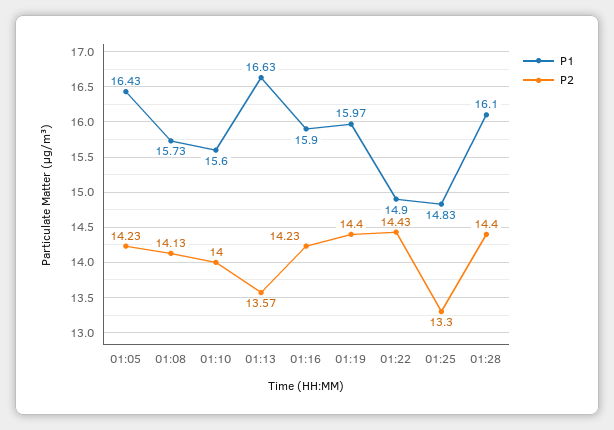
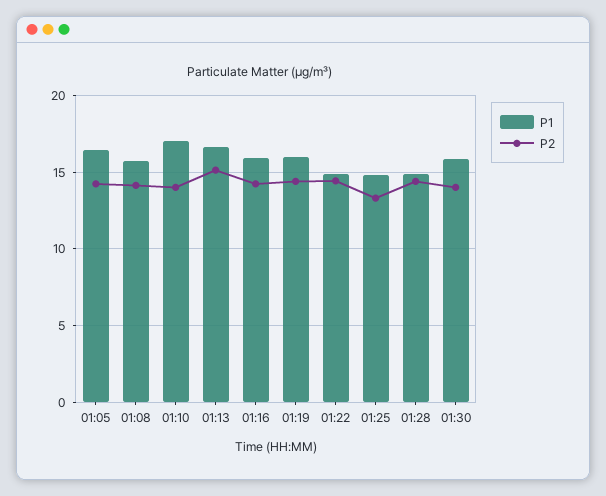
P1, 01:10: 15.6 -> 17
P2, 01:13: 13.57 -> 15
P1, 01:28: 16.1 -> 15
P1, 01:30: none -> 16
P2, 01:30: none -> 14

